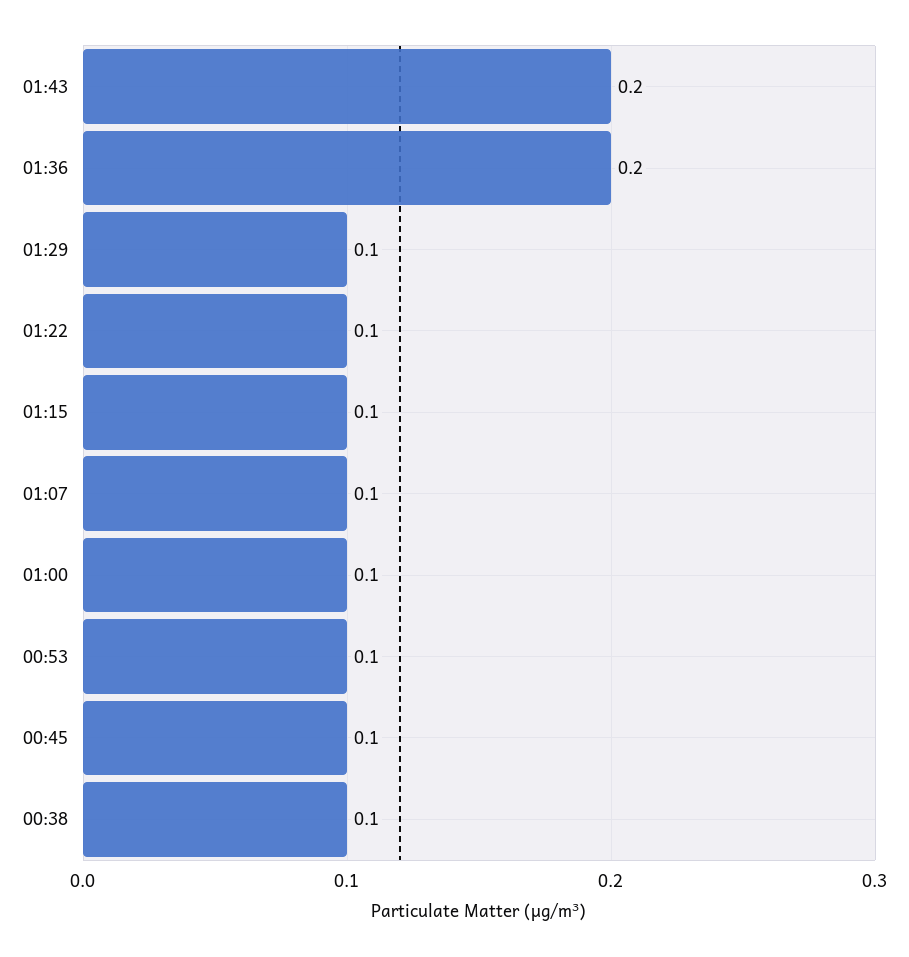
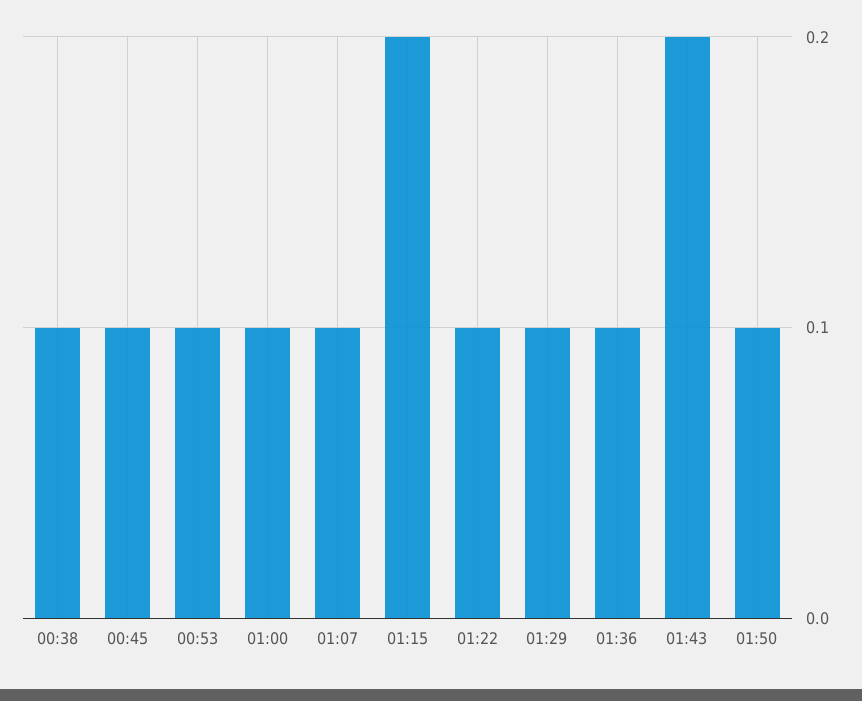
01:36: 0.2 -> 0.1
01:15: 0.1 -> 0.2
01:50: none -> 0.1

